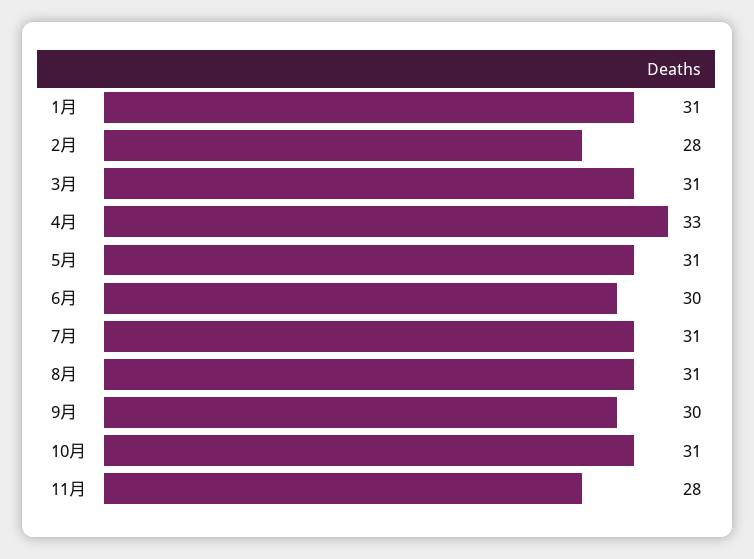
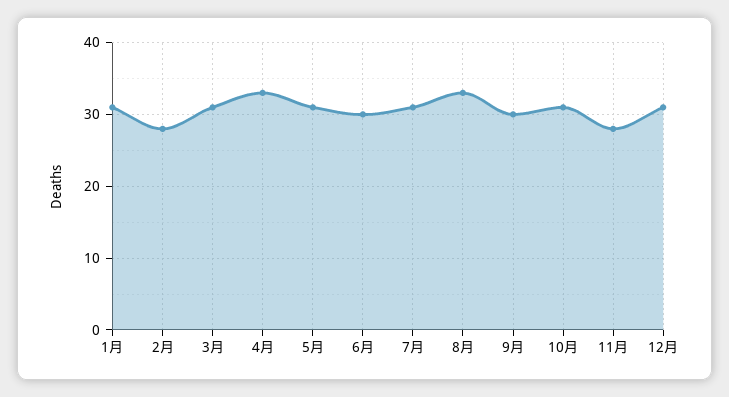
8月: 31 -> 33
12月: none -> 31

